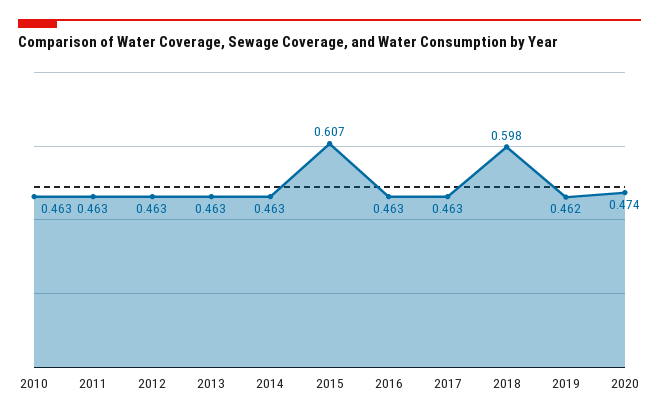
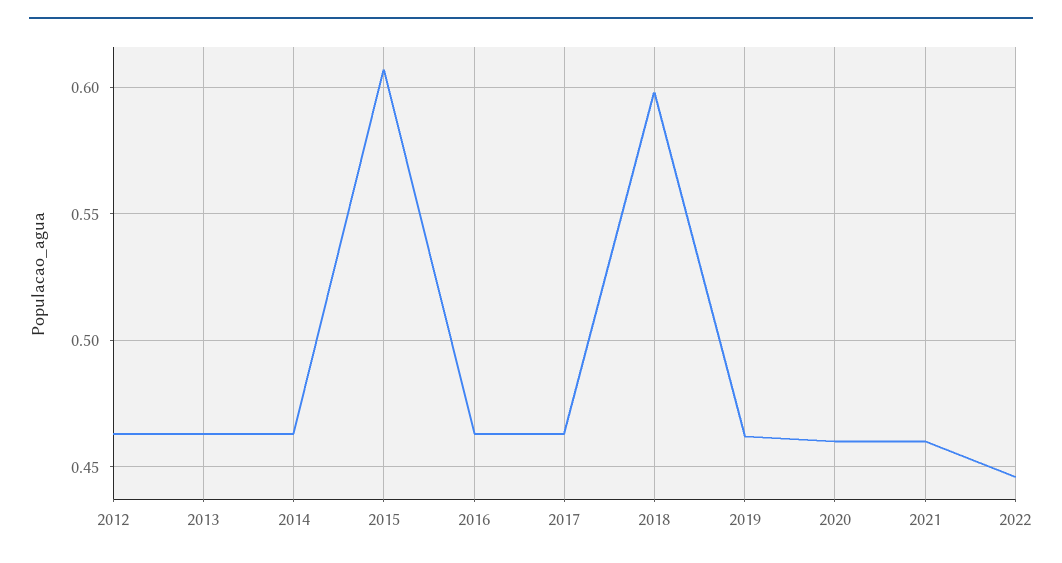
2010: 0.463 -> none
2011: 0.463 -> none
2020: 0.474 -> 0.46
2021: none -> 0.46
2022: none -> 0.445

